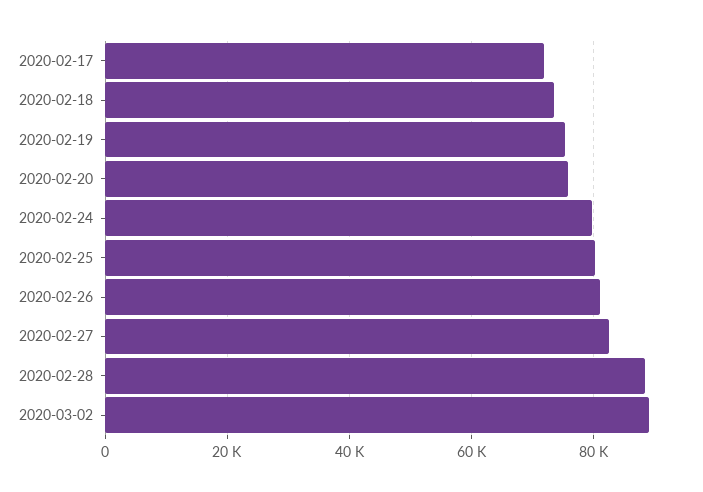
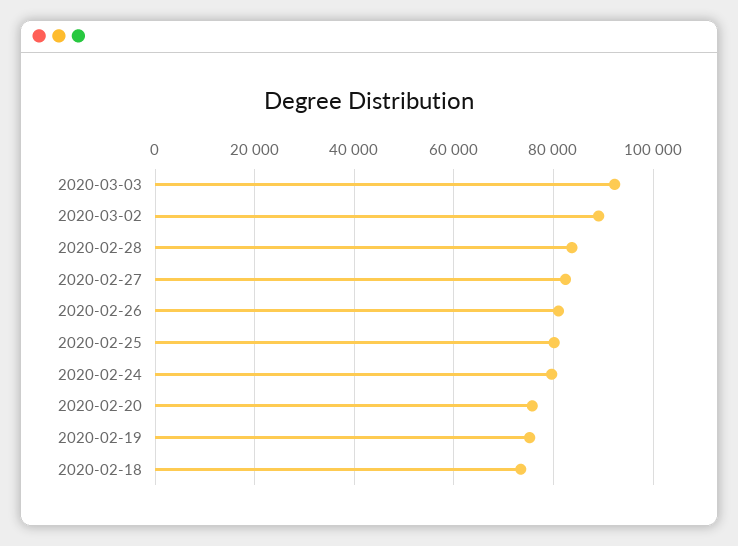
2020-02-17: 72000 -> none
2020-02-28: 88000 -> 84000
2020-03-03: none -> 92000

